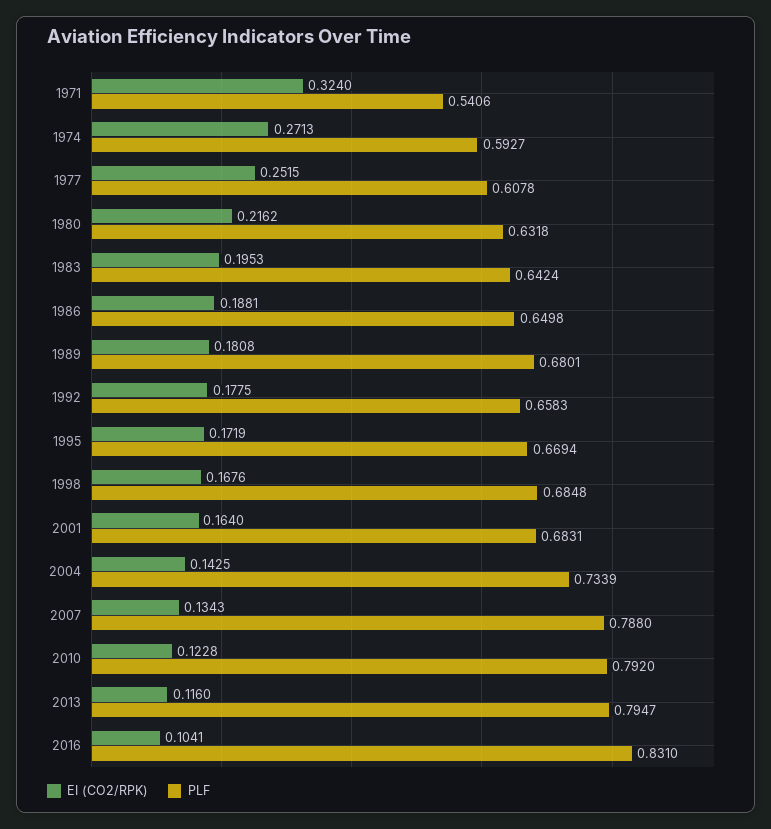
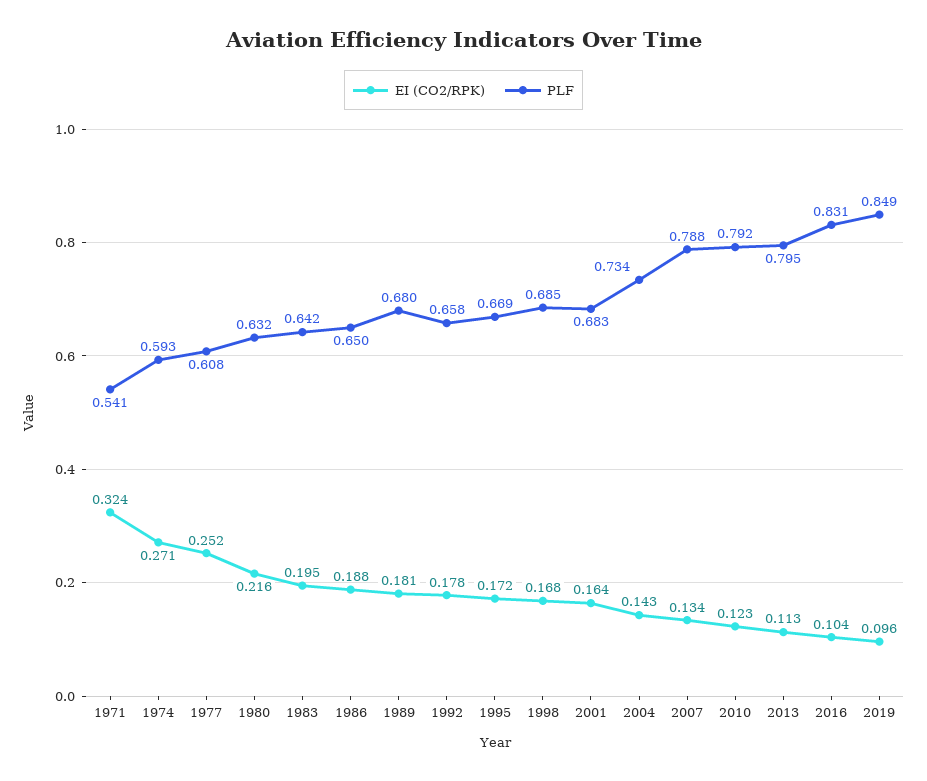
EI (CO2/RPK), 2013: 0.116 -> 0.113
EI (CO2/RPK), 2019: none -> 0.096
PLF, 2019: none -> 0.849

